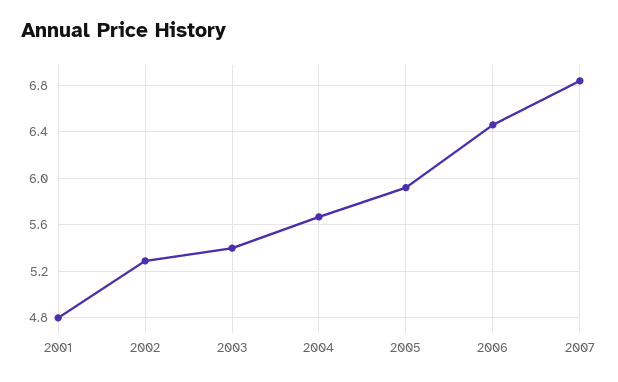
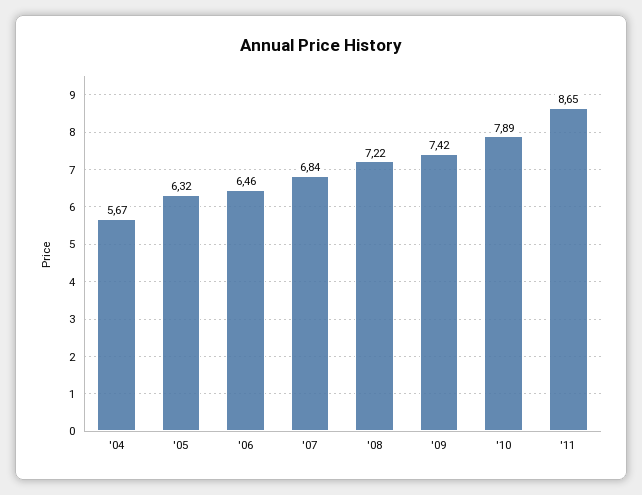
2001: 4.8 -> none
2002: 5.3 -> none
2003: 5.4 -> none
2005: 5.9 -> 6.32
'08: none -> 7.22
'09: none -> 7.42
'10: none -> 7.89
'11: none -> 8.65

